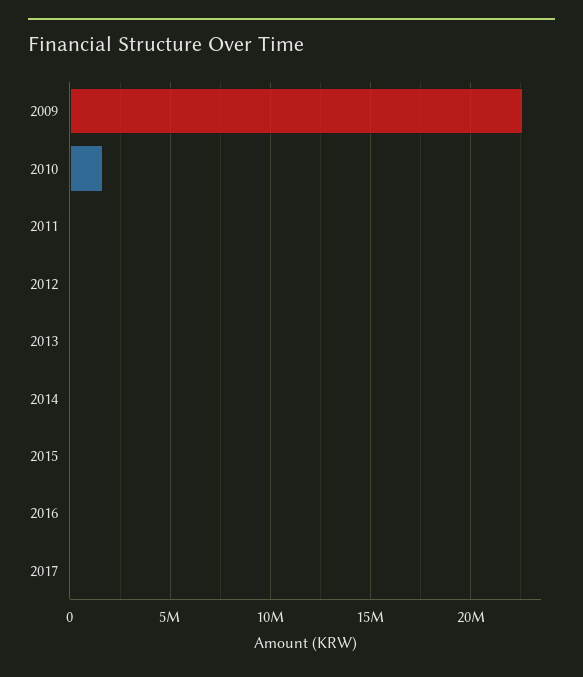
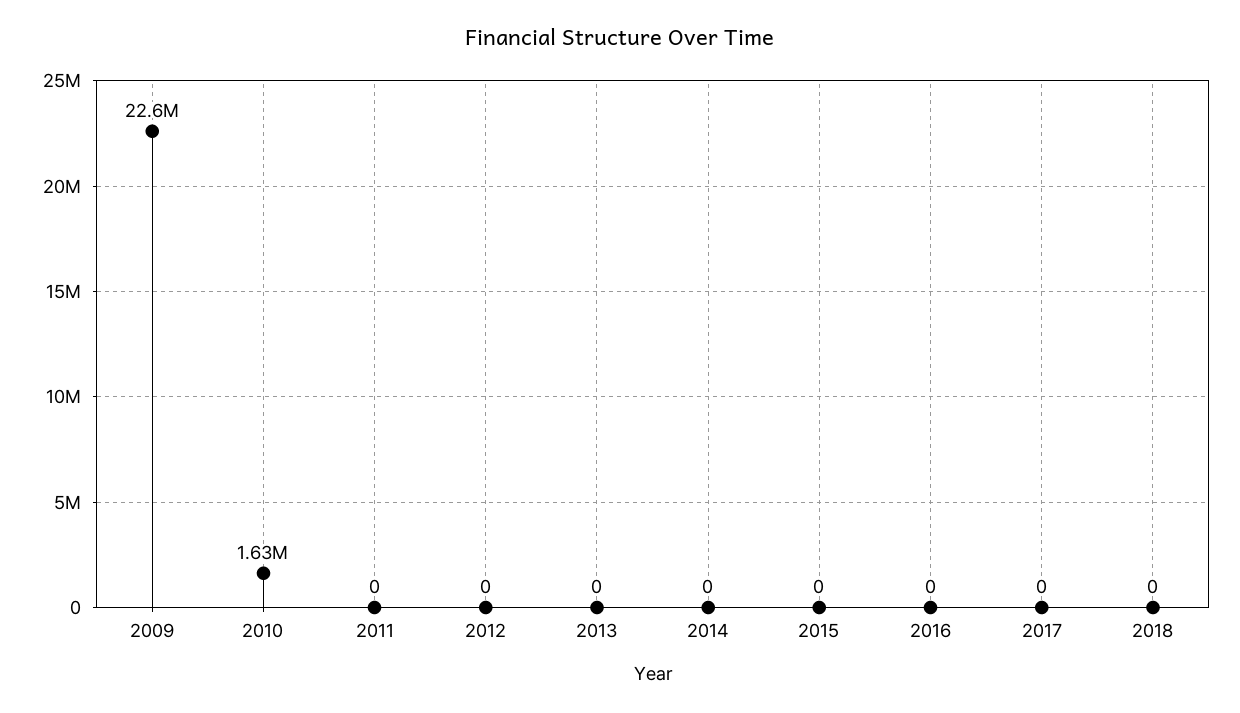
2018: none -> 0

